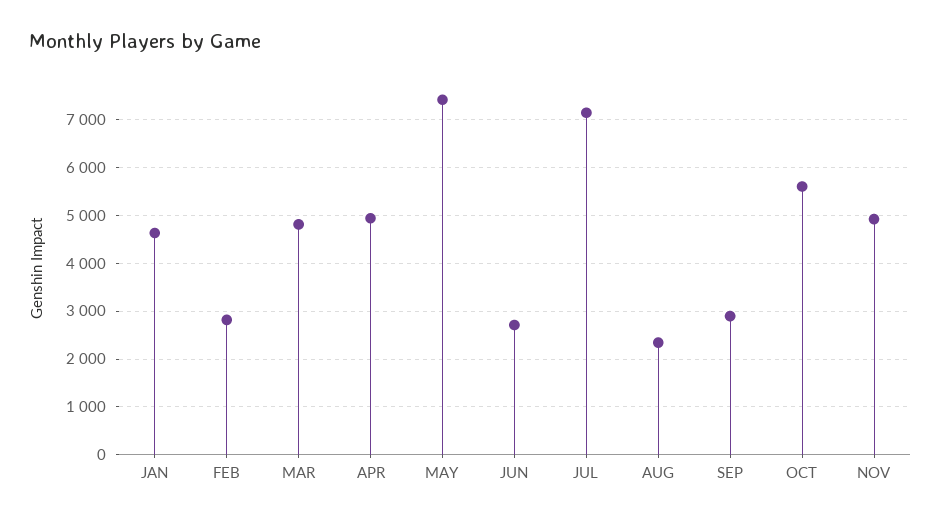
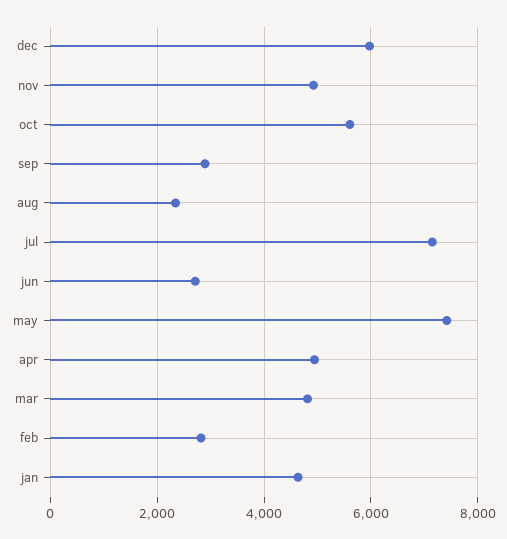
dec: none -> 6000

